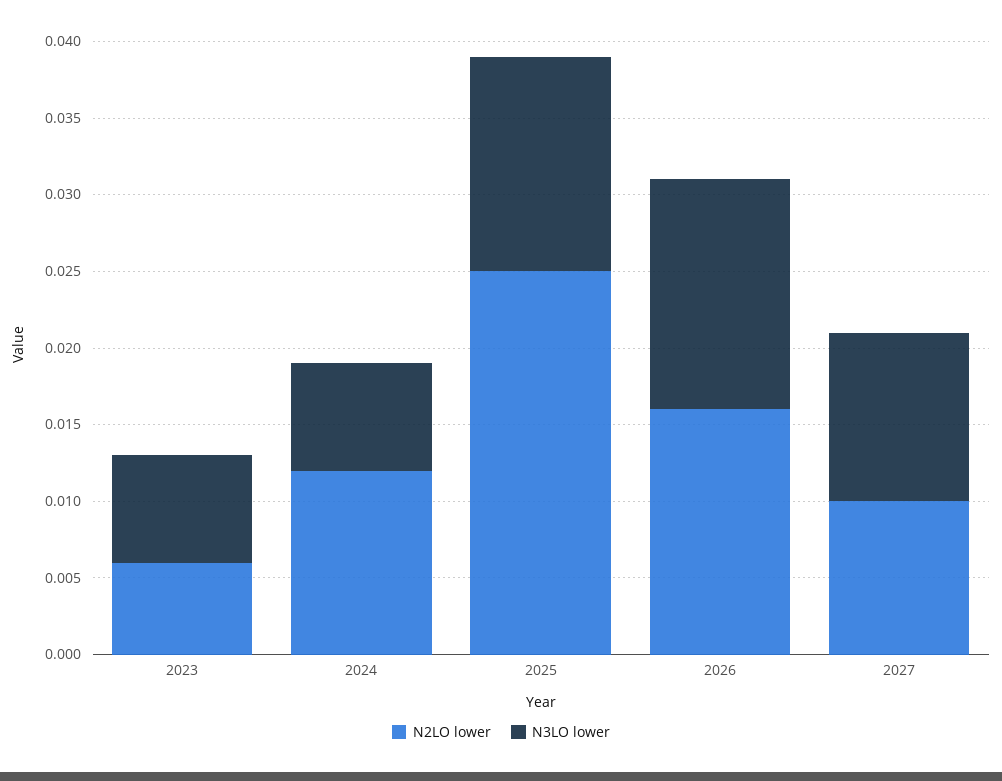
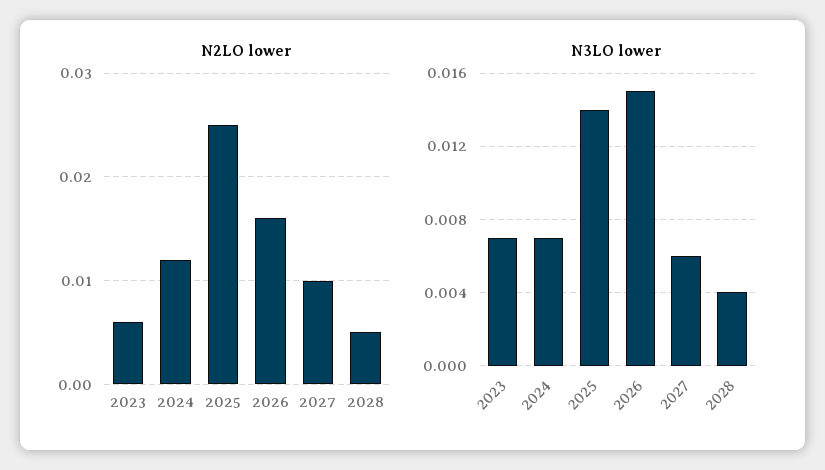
N3LO lower, 2027: 0.011 -> 0.006
N2LO lower, 2028: none -> 0.005
N3LO lower, 2028: none -> 0.004

